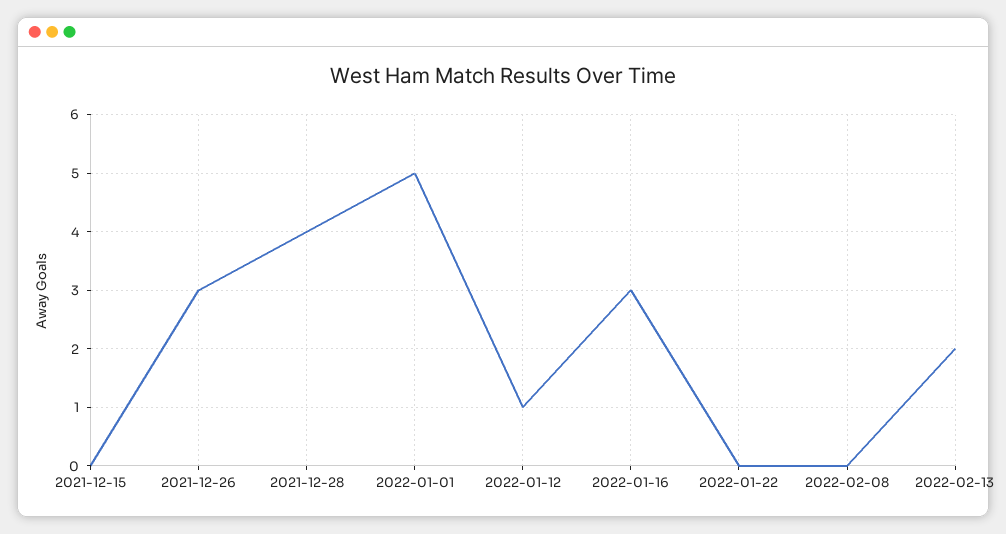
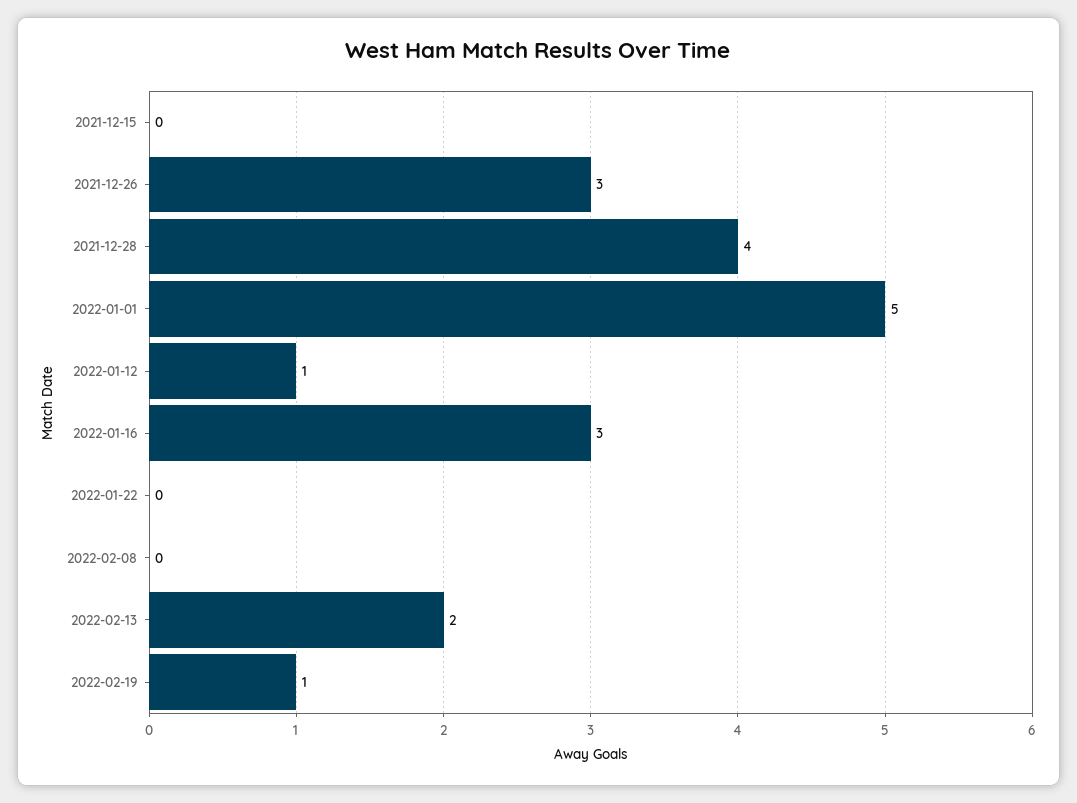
2022-02-19: none -> 1

